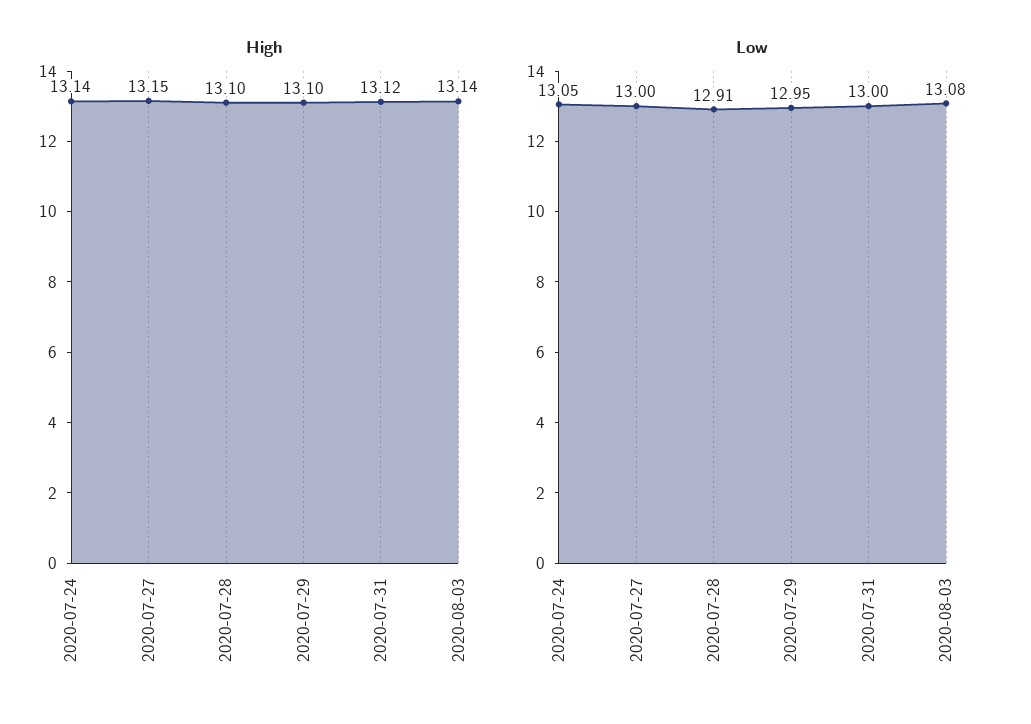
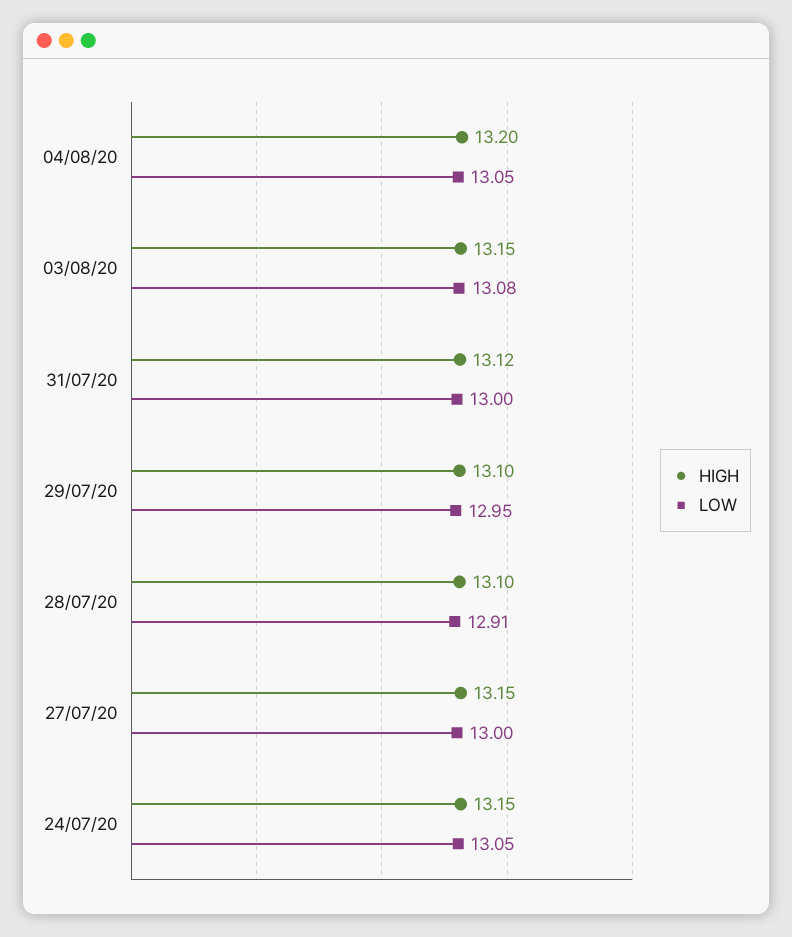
High, 2020-07-24: 13.14 -> 13.15
High, 2020-08-03: 13.14 -> 13.15
High, 04/08/20: none -> 13.2
Low, 04/08/20: none -> 13.05

